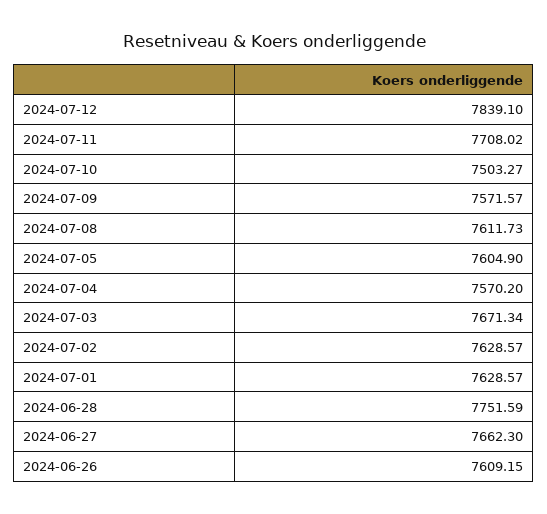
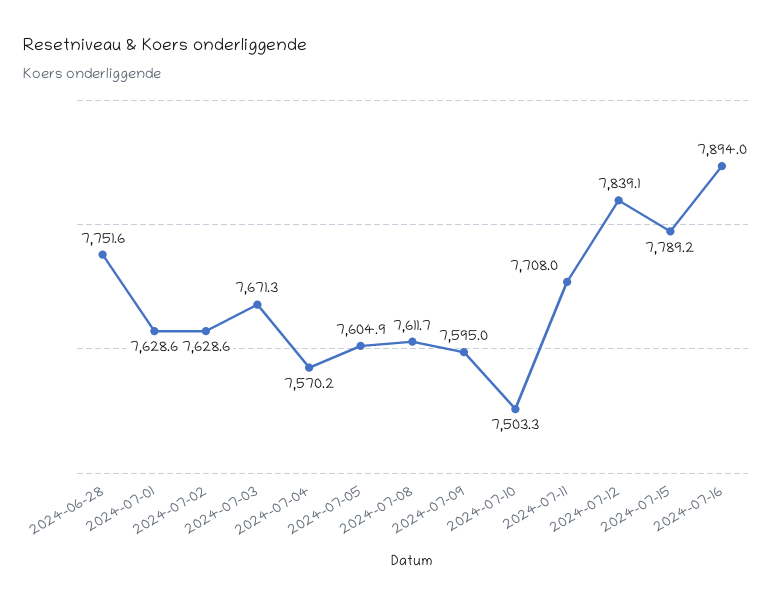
2024-07-09: 7571.57 -> 7595
2024-06-27: 7662.3 -> none
2024-06-26: 7609.15 -> none
2024-07-15: none -> 7789.2
2024-07-16: none -> 7894

